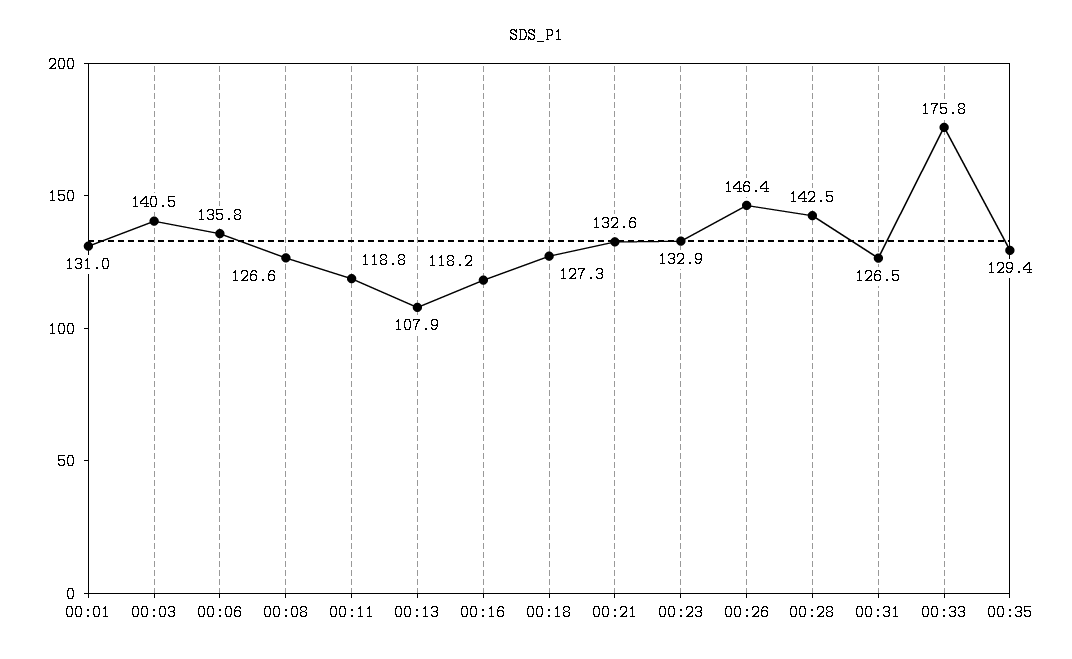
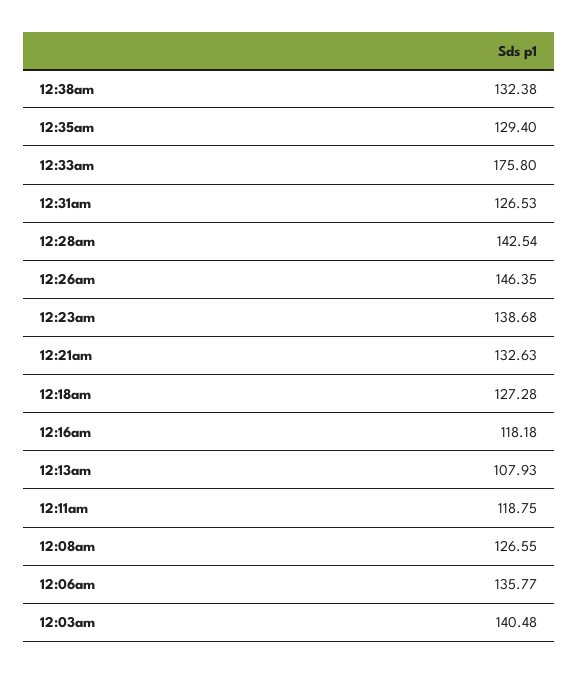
00:01: 131 -> none
00:23: 132.9 -> 138.68
12:38am: none -> 132.38

